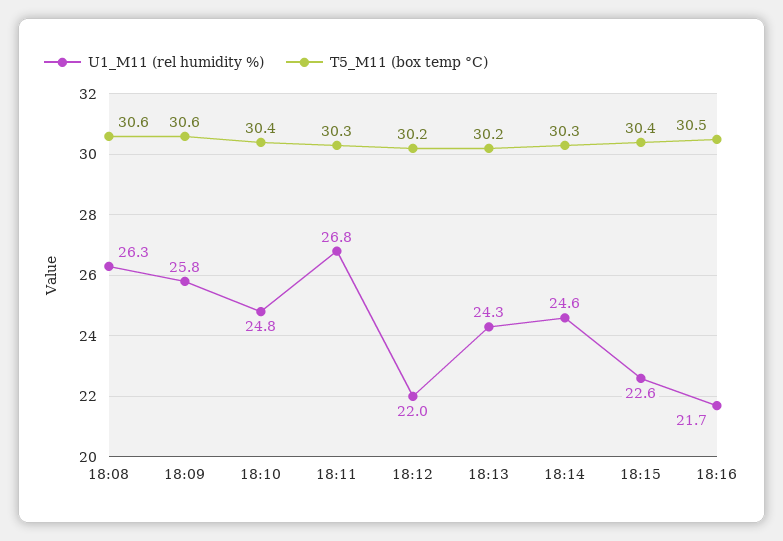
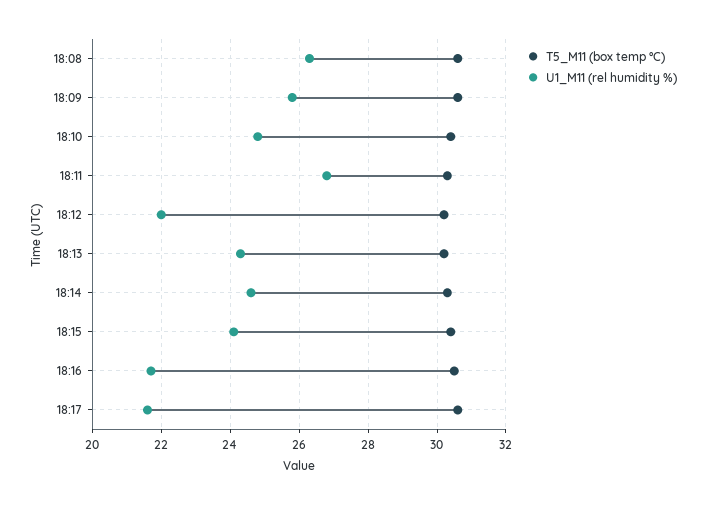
U1_M11 (rel humidity %), 18:15: 22.6 -> 24
T5_M11 (box temp °C), 18:17: none -> 30.5
U1_M11 (rel humidity %), 18:17: none -> 21.5

